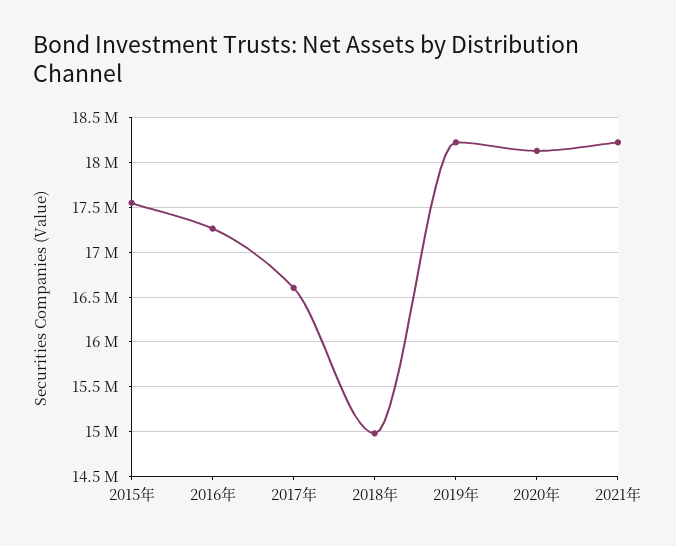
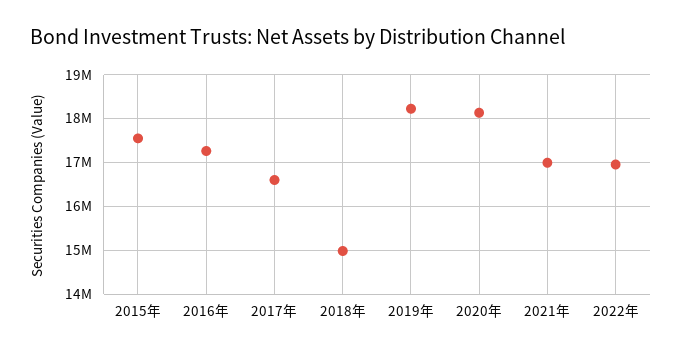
2021年: 18200000 -> 17000000
2022年: none -> 17000000

